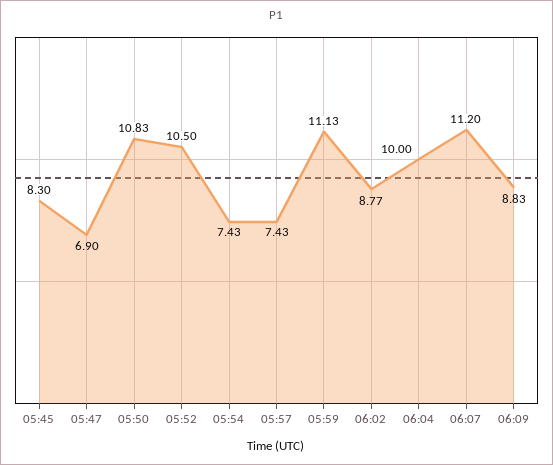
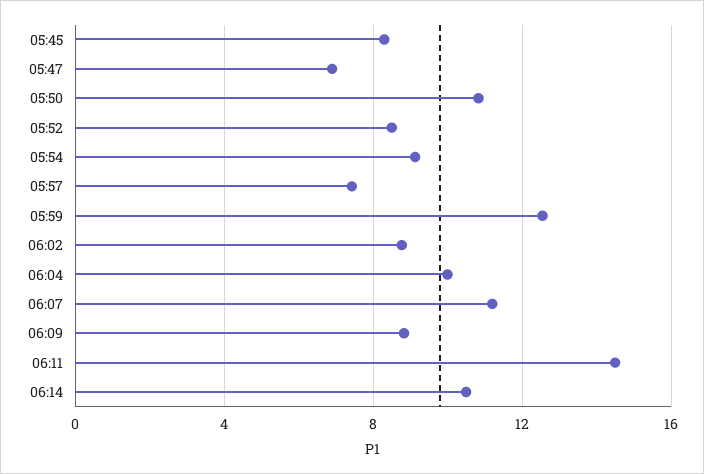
05:52: 10.5 -> 8.5
05:54: 7.43 -> 9
05:59: 11.13 -> 12.5
06:11: none -> 14.5
06:14: none -> 10.5

